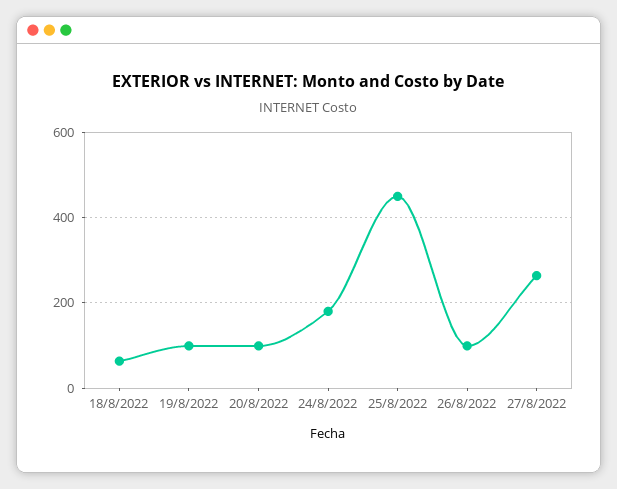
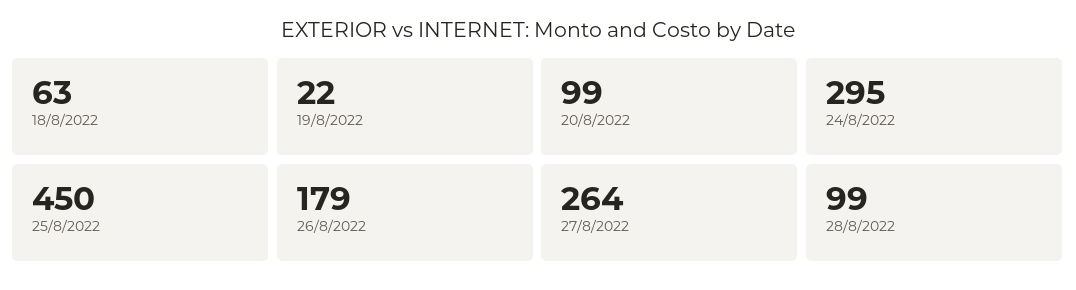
19/8/2022: 100 -> 22
24/8/2022: 180 -> 295
26/8/2022: 100 -> 179
28/8/2022: none -> 99

